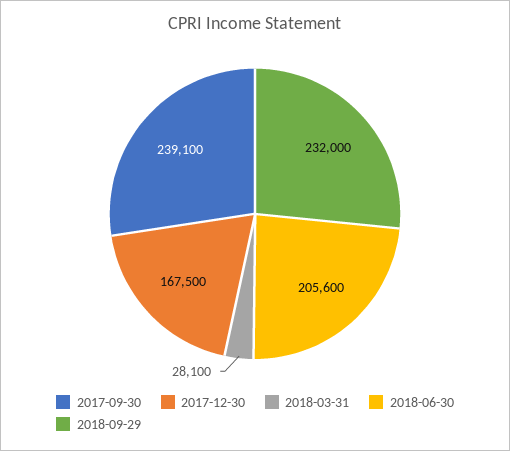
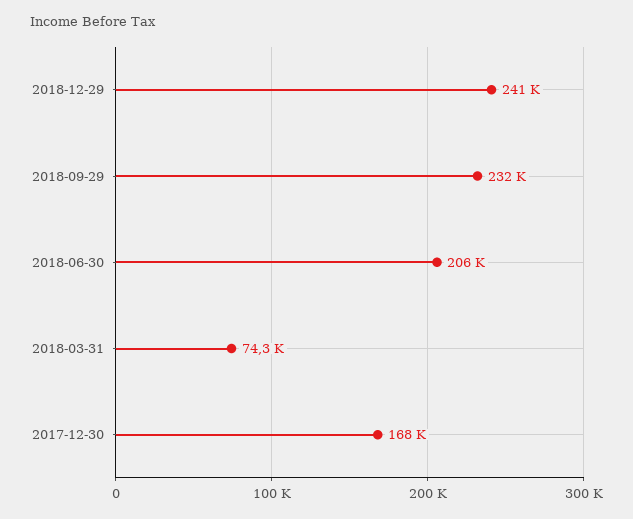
2017-09-30: 239100 -> none
2018-03-31: 28100 -> 74300
2018-12-29: none -> 241000

